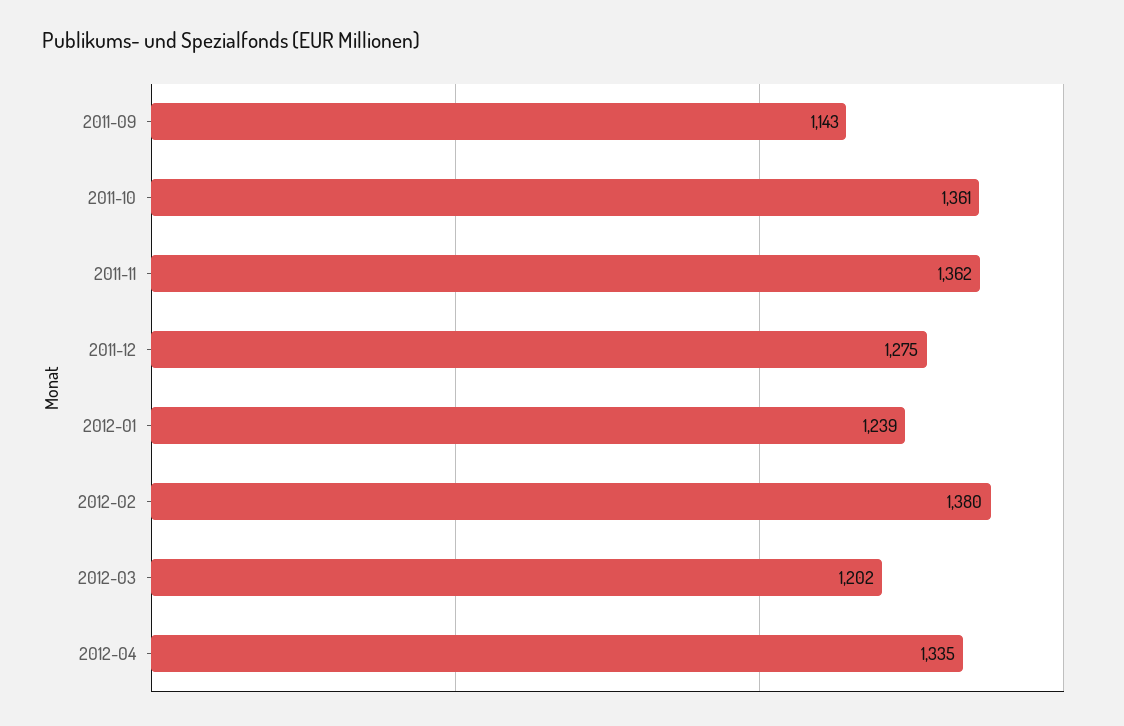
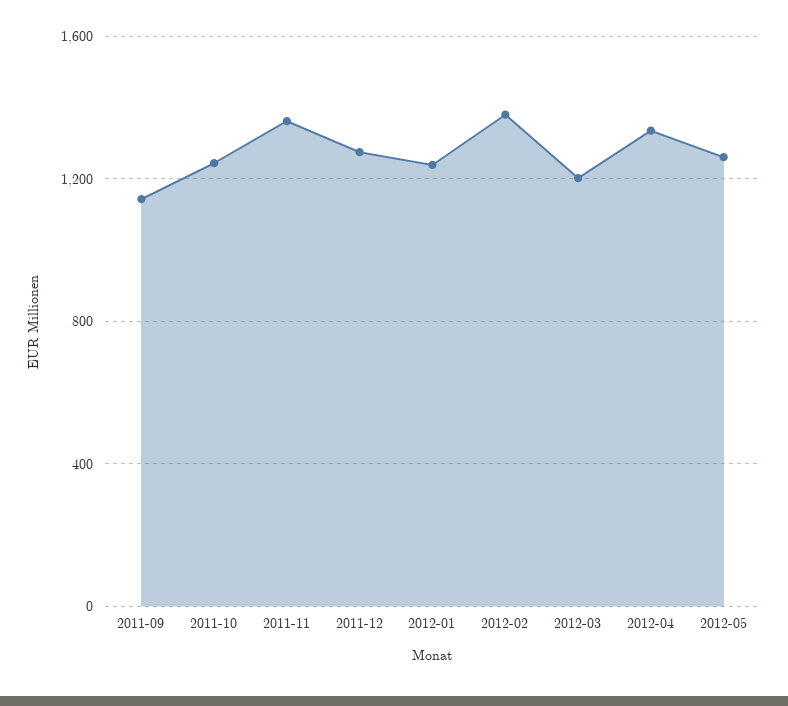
2011-10: 1361 -> 1250
2012-05: none -> 1250

